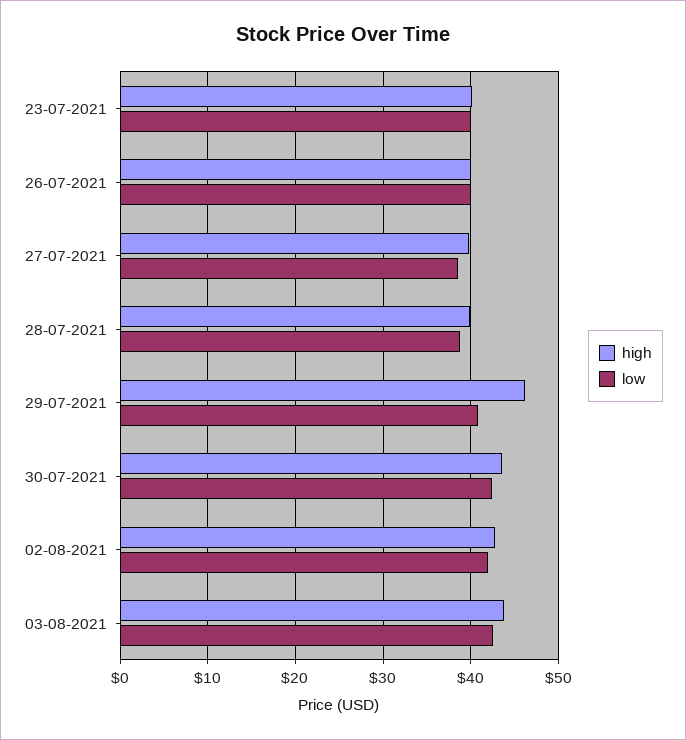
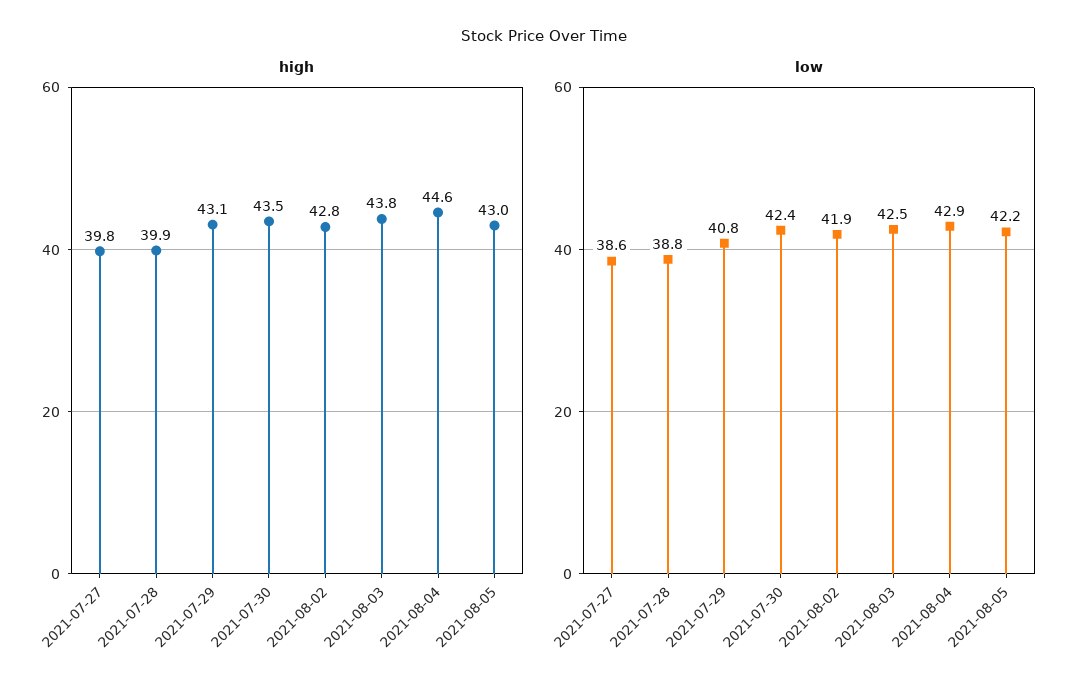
high, 23-07-2021: 40 -> none
low, 23-07-2021: 40 -> none
high, 26-07-2021: 40 -> none
low, 26-07-2021: 40 -> none
high, 29-07-2021: 46 -> 43.1
high, 2021-08-04: none -> 44.6
high, 2021-08-05: none -> 43
low, 2021-08-04: none -> 42.9
low, 2021-08-05: none -> 42.2

